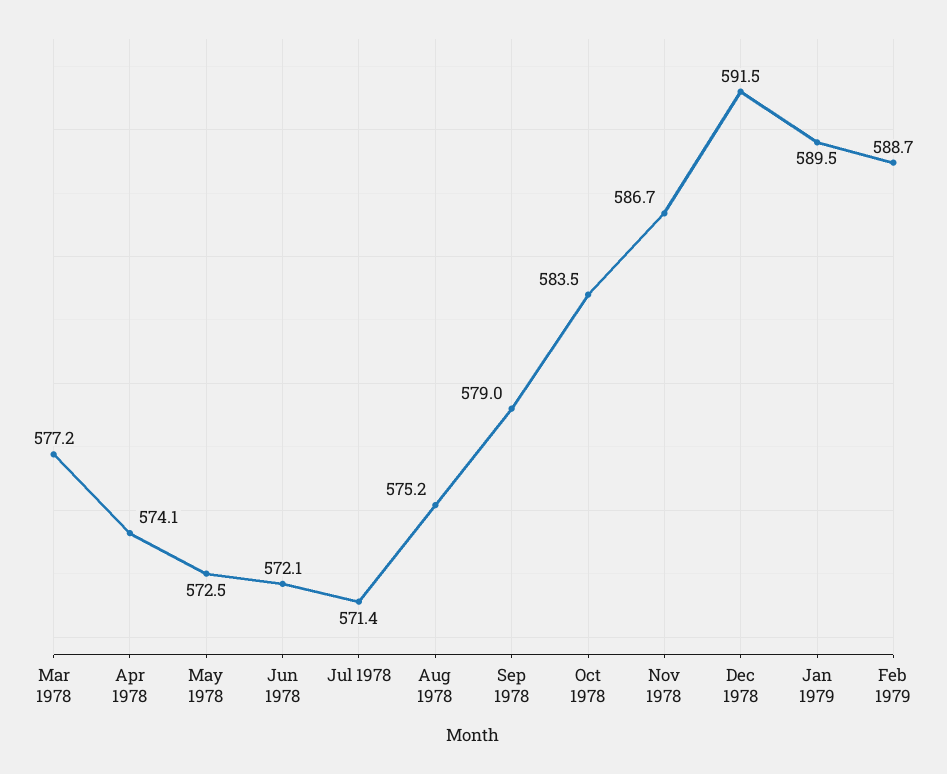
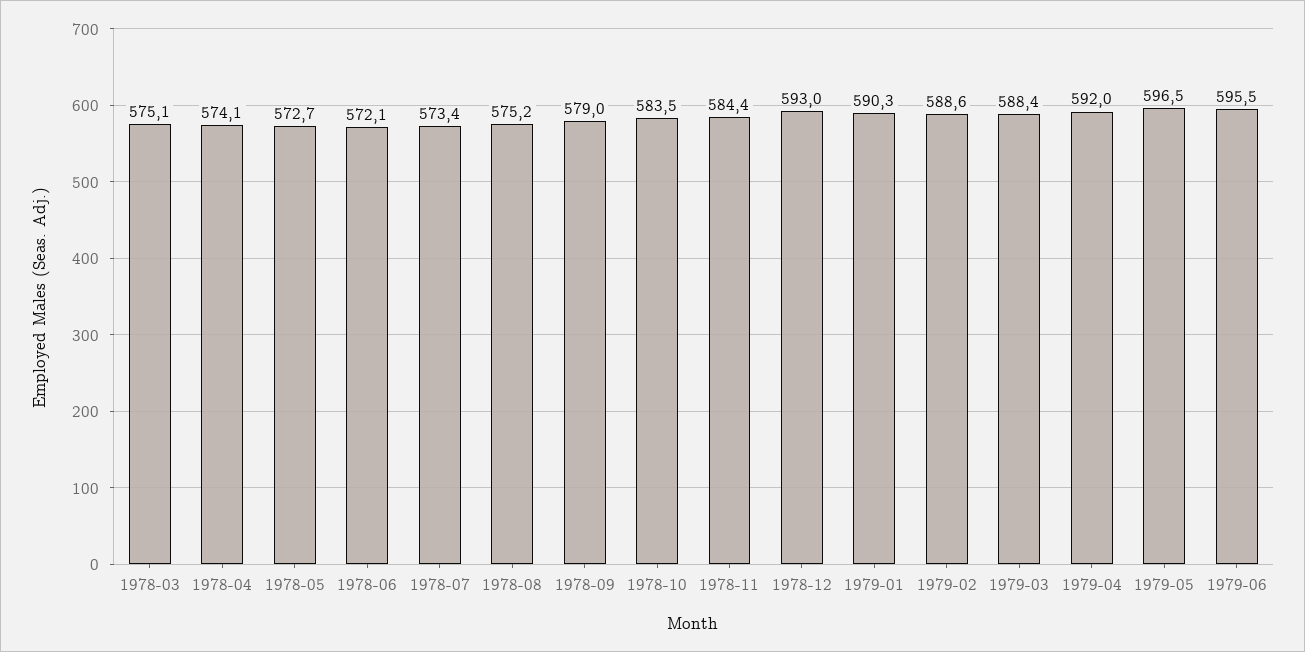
Mar 1978: 577.2 -> 575.1
May 1978: 572.5 -> 572.7
Jul 1978: 571.4 -> 573.4
Nov 1978: 586.7 -> 584.4
Dec 1978: 591.5 -> 593
Jan 1979: 589.5 -> 590.3
Feb 1979: 588.7 -> 588.6
1979-03: none -> 588.4
1979-04: none -> 592
1979-05: none -> 596.5
1979-06: none -> 595.5

